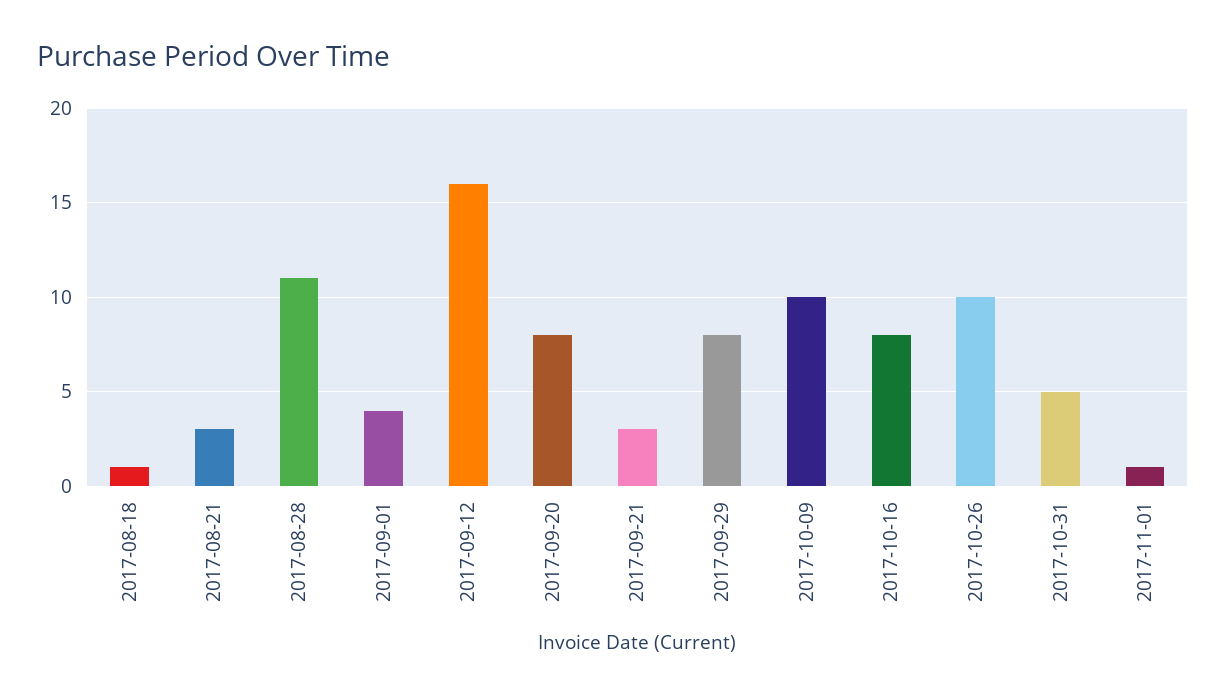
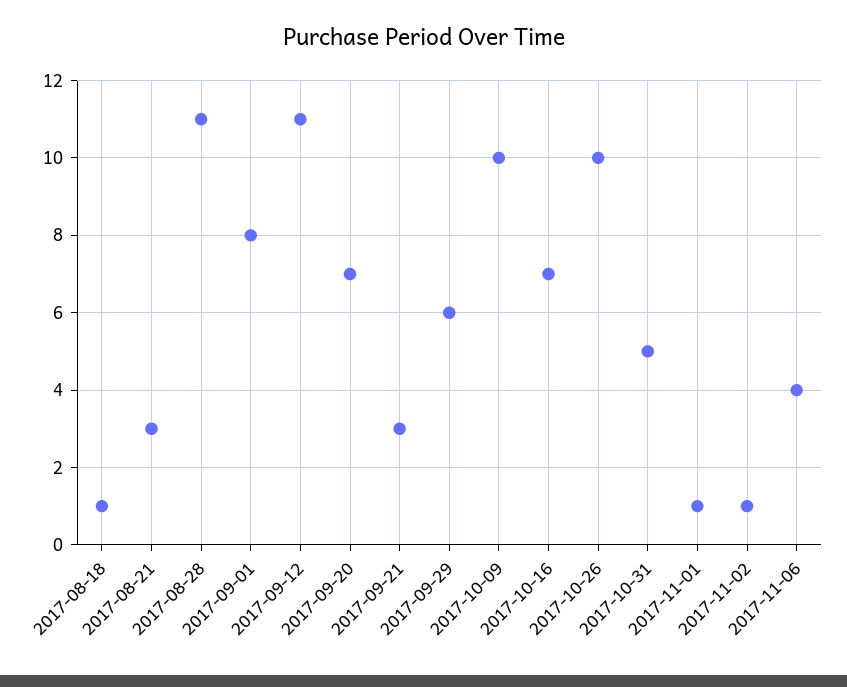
2017-09-01: 4 -> 8
2017-09-12: 16 -> 11
2017-09-20: 8 -> 7
2017-09-29: 8 -> 6
2017-10-16: 8 -> 7
2017-11-02: none -> 1
2017-11-06: none -> 4

